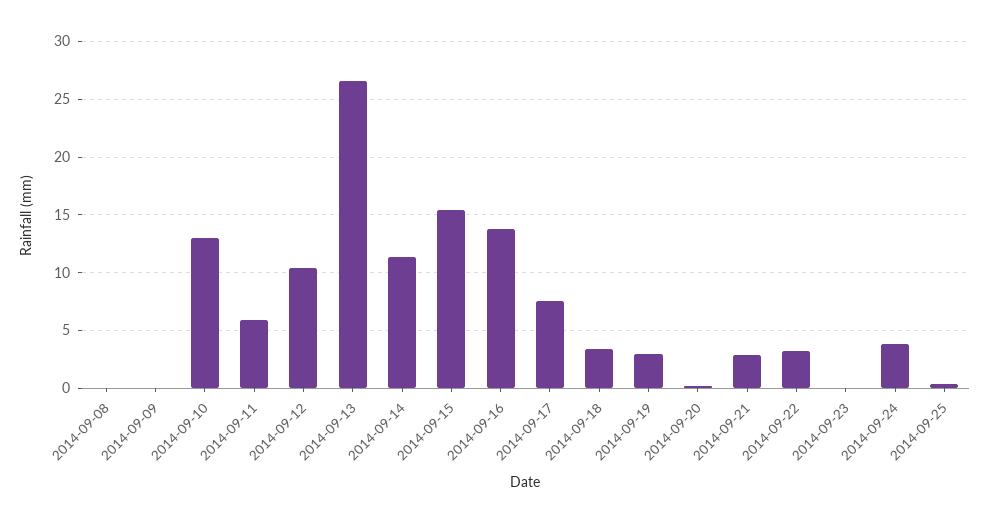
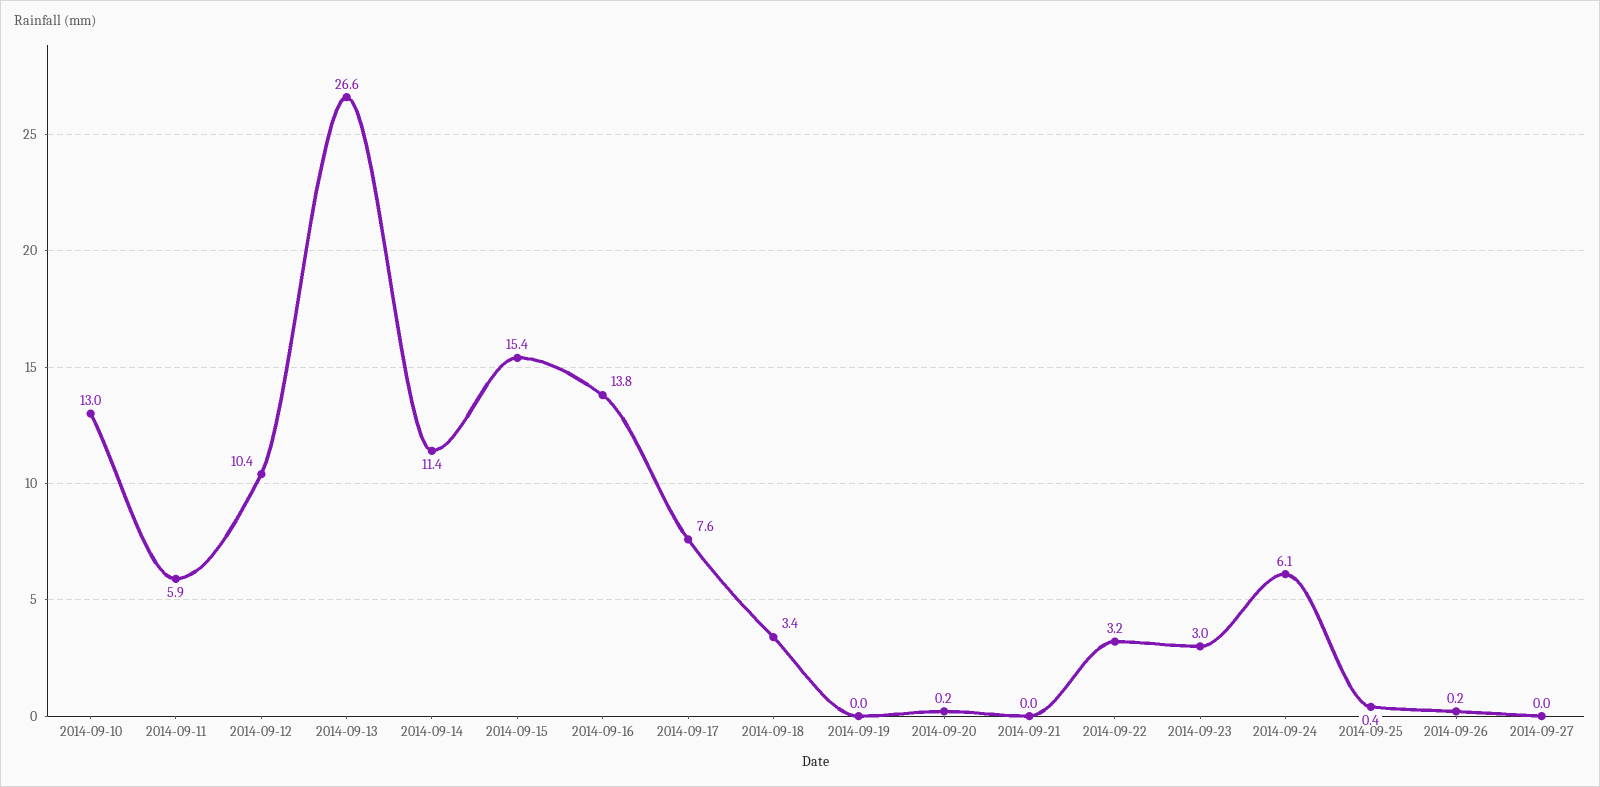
2014-09-08: 0 -> none
2014-09-09: 0 -> none
2014-09-19: 3 -> 0
2014-09-21: 3 -> 0
2014-09-23: 0 -> 3
2014-09-24: 4 -> 6.1
2014-09-26: none -> 0.2
2014-09-27: none -> 0

